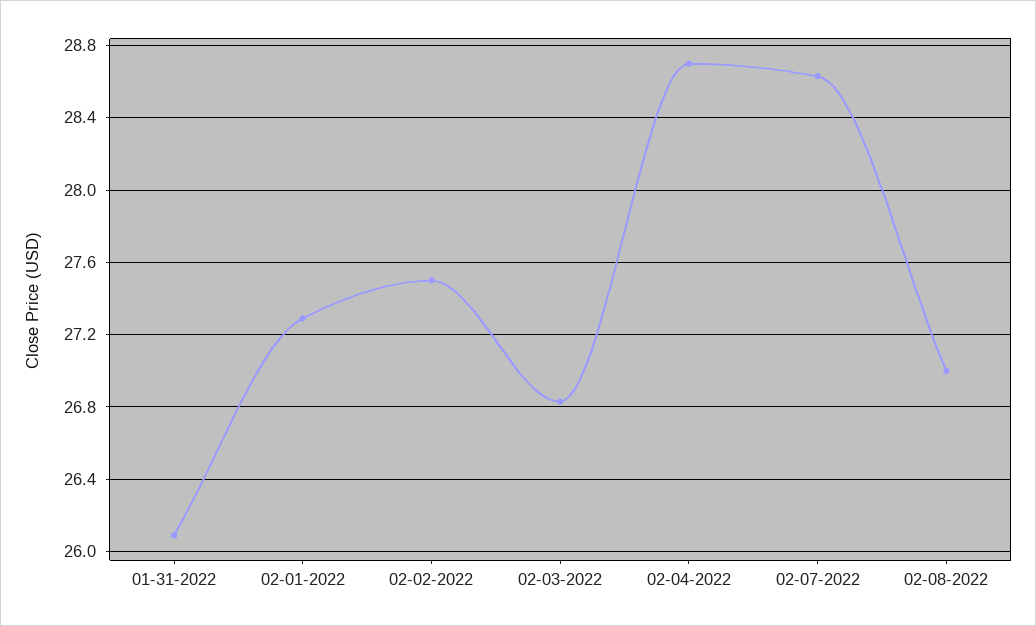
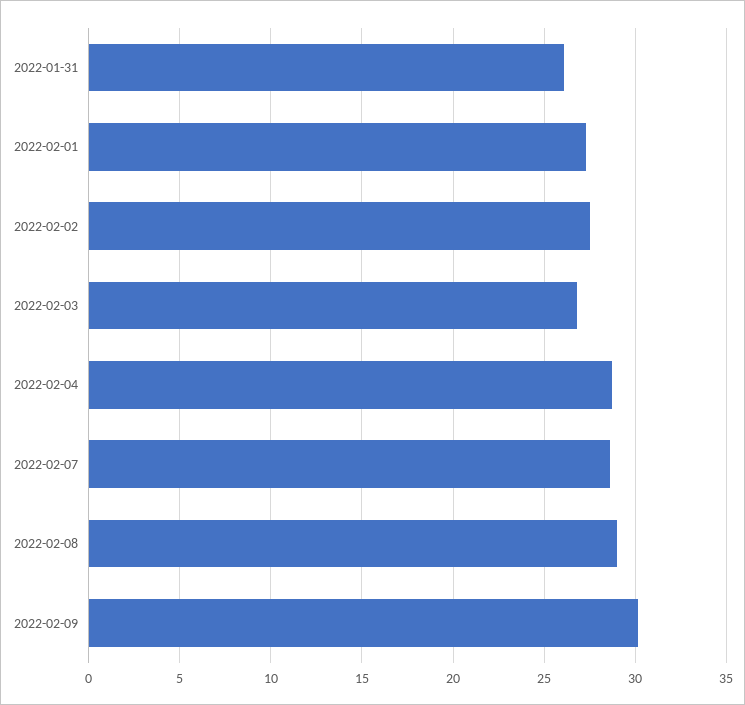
02-08-2022: 27 -> 29
2022-02-09: none -> 30

